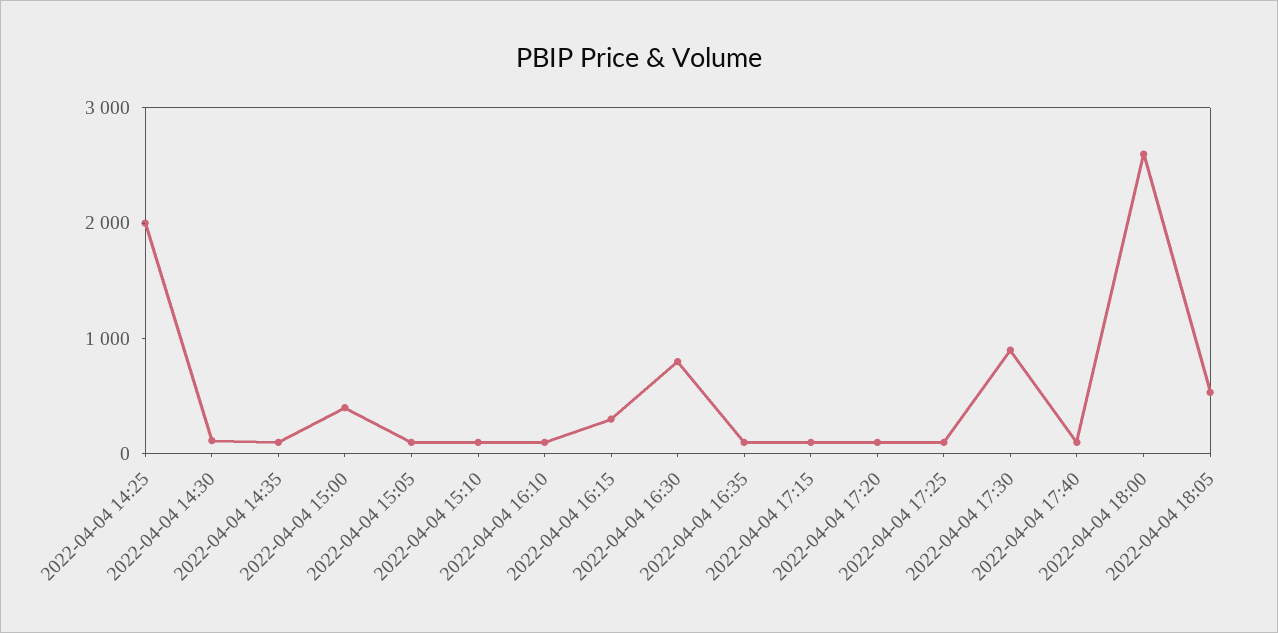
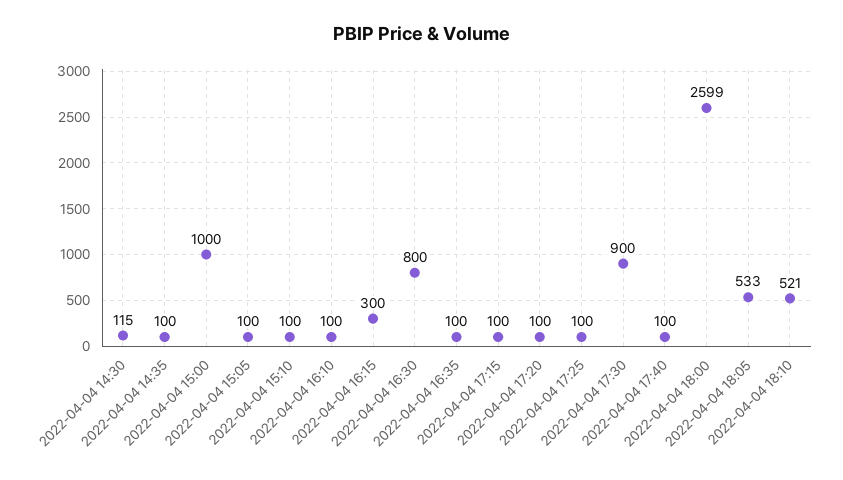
2022-04-04 14:25: 2000 -> none
2022-04-04 15:00: 400 -> 1000
2022-04-04 18:10: none -> 521

